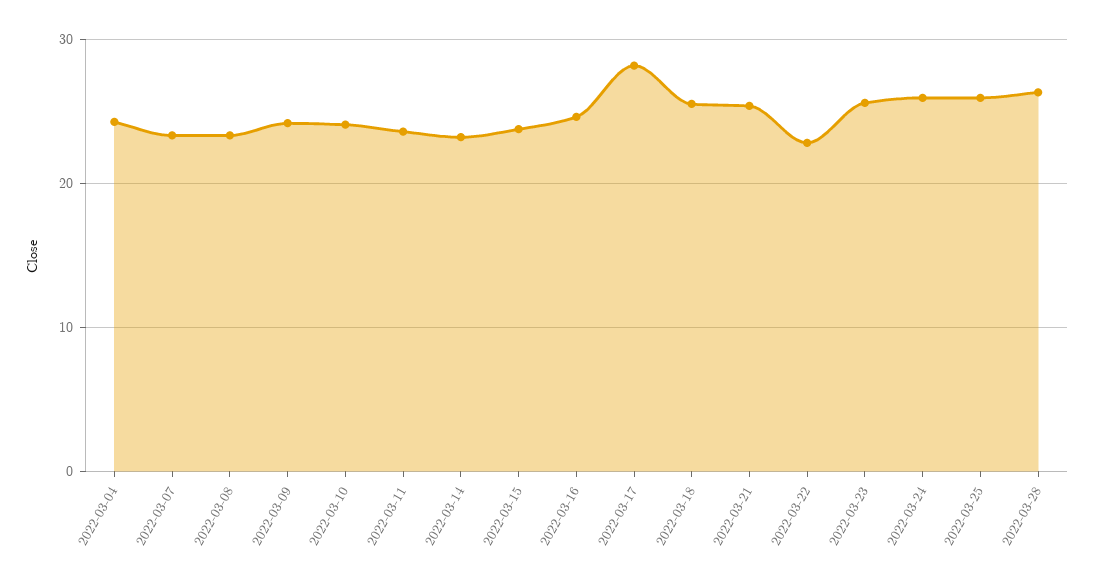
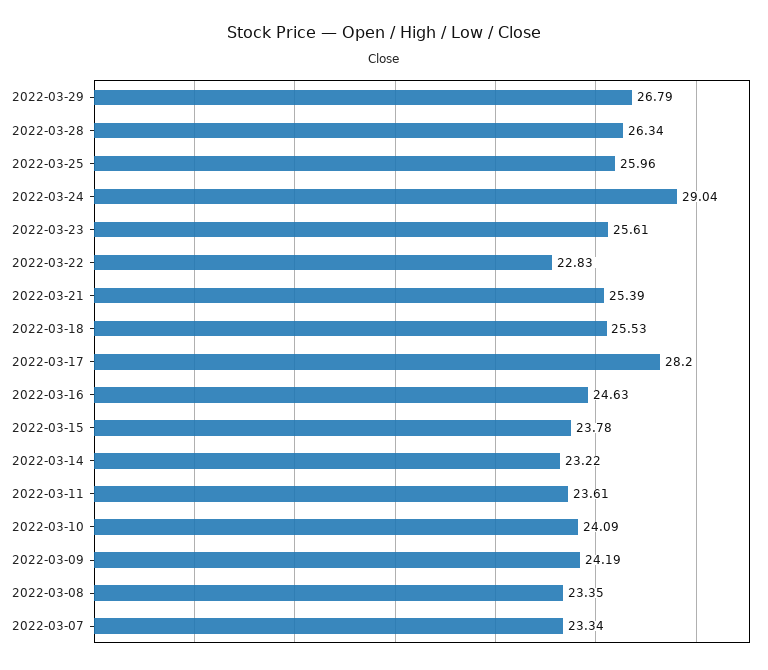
2022-03-04: 24 -> none
2022-03-24: 26 -> 29.04
2022-03-29: none -> 26.79

